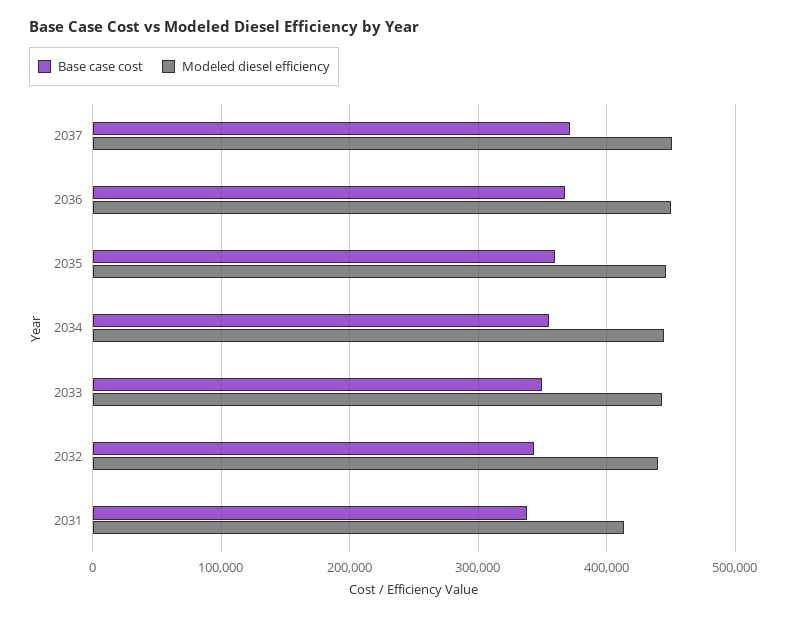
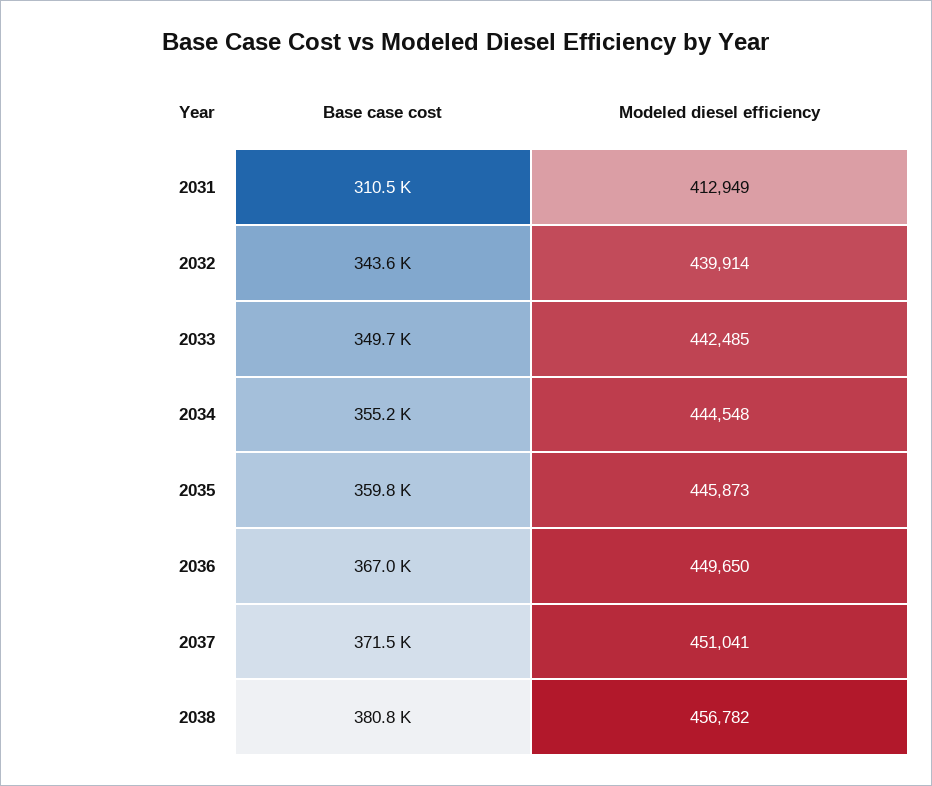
Base case cost, 2031: 340000 -> 310500
Base case cost, 2038: none -> 380800
Modeled diesel efficiency, 2038: none -> 456782

